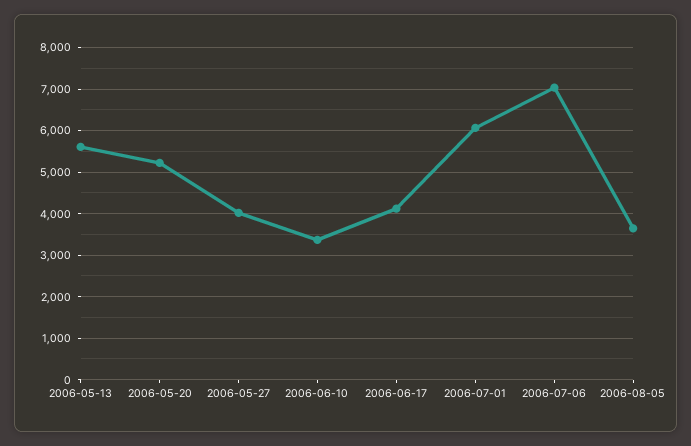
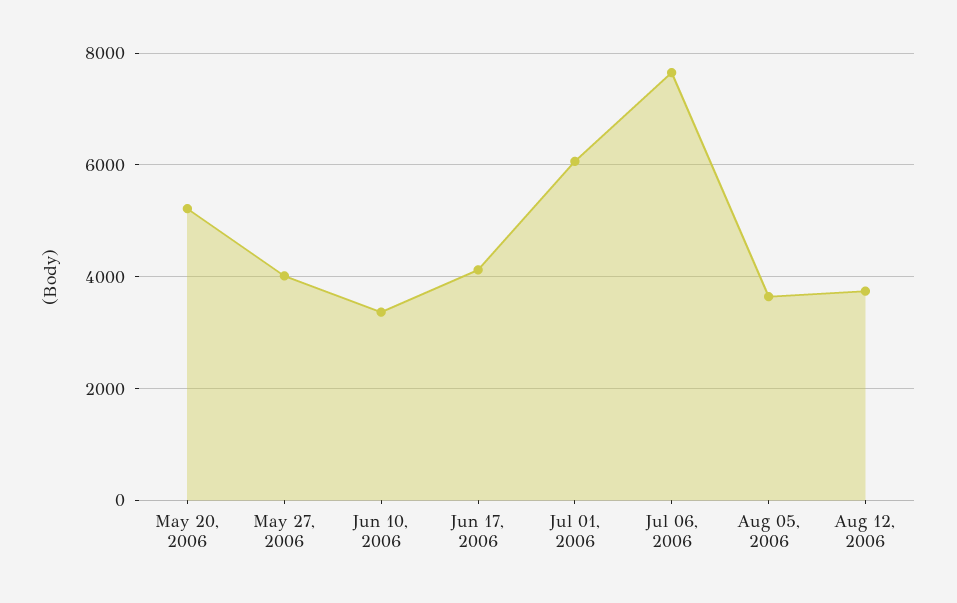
2006-05-13: 5600 -> none
2006-07-06: 7000 -> 7600
Aug 12, 2006: none -> 3800

